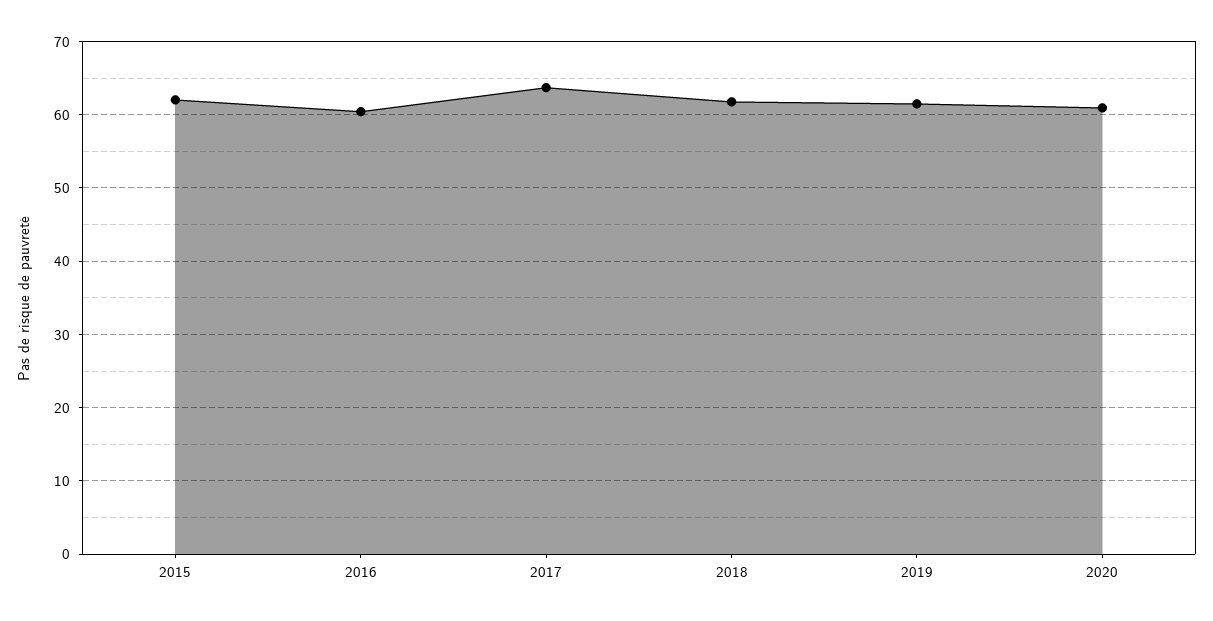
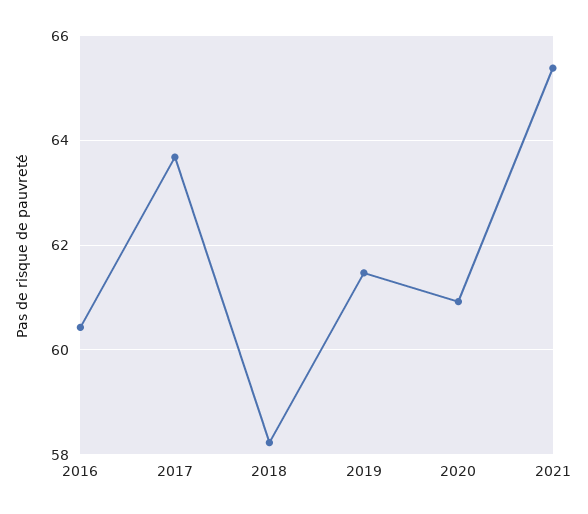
2015: 62 -> none
2018: 62 -> 58.2
2021: none -> 65.4

